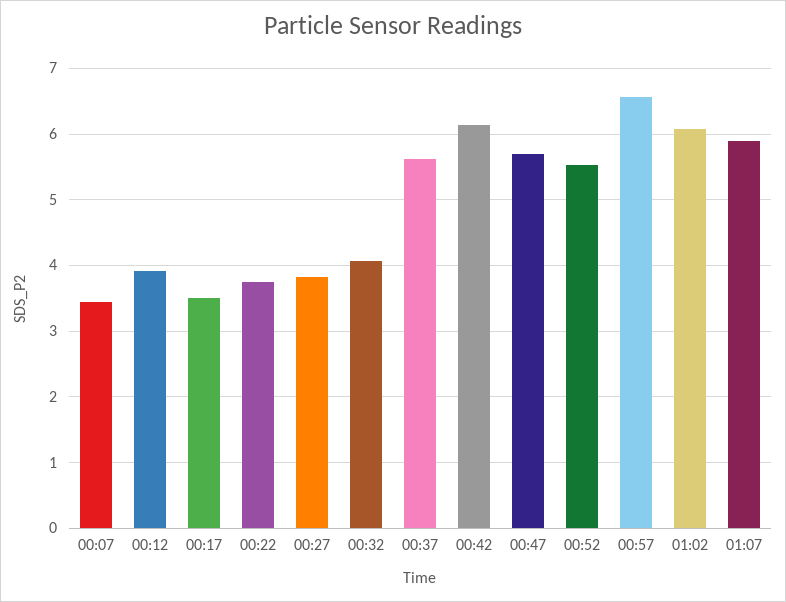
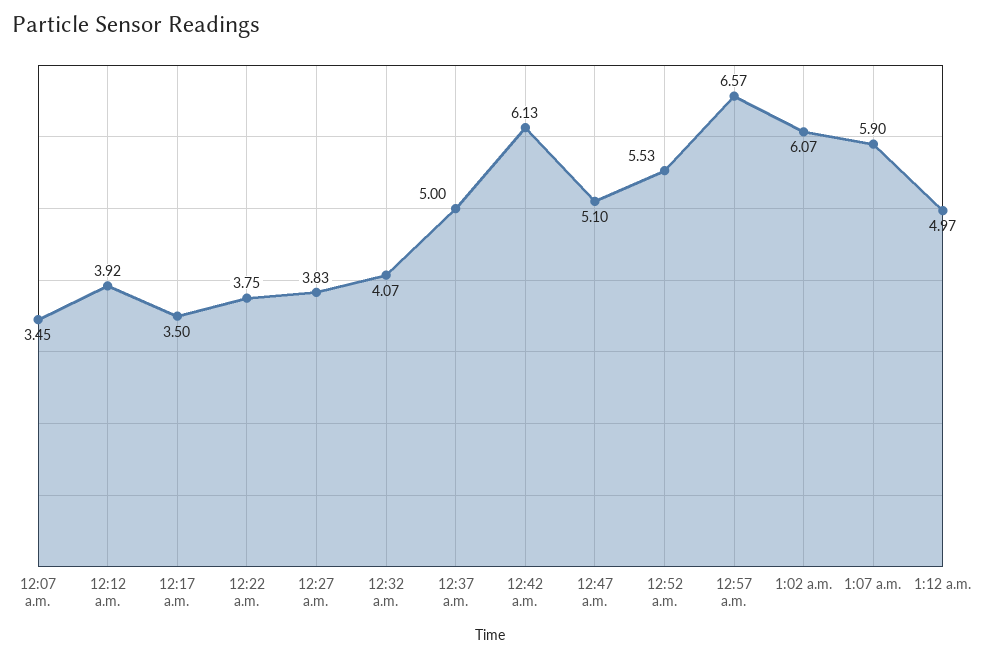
00:37: 5.6 -> 5
00:47: 5.7 -> 5.1
1:12 a.m.: none -> 4.97

